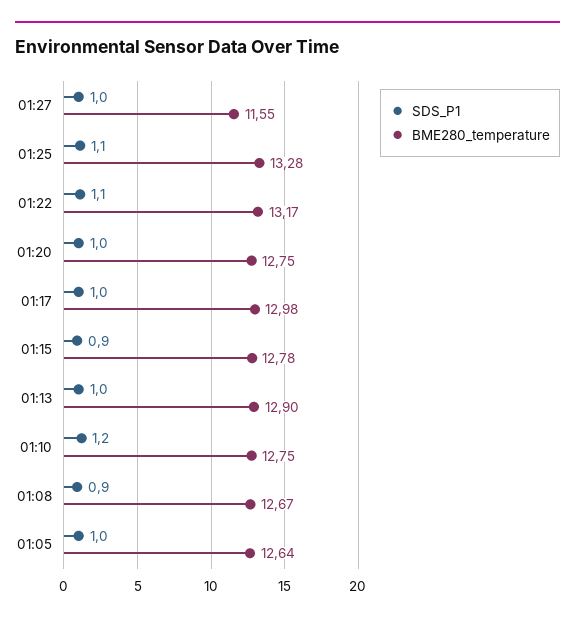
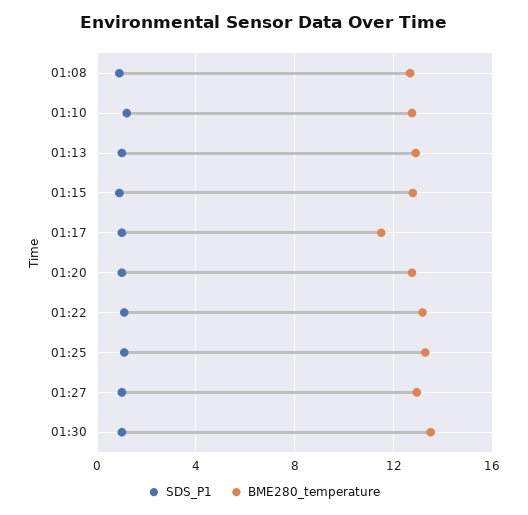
BME280_temperature, 01:27: 11.55 -> 13
BME280_temperature, 01:17: 12.98 -> 11.5
SDS_P1, 01:05: 1 -> none
BME280_temperature, 01:05: 12.64 -> none
SDS_P1, 01:30: none -> 1
BME280_temperature, 01:30: none -> 13.5

